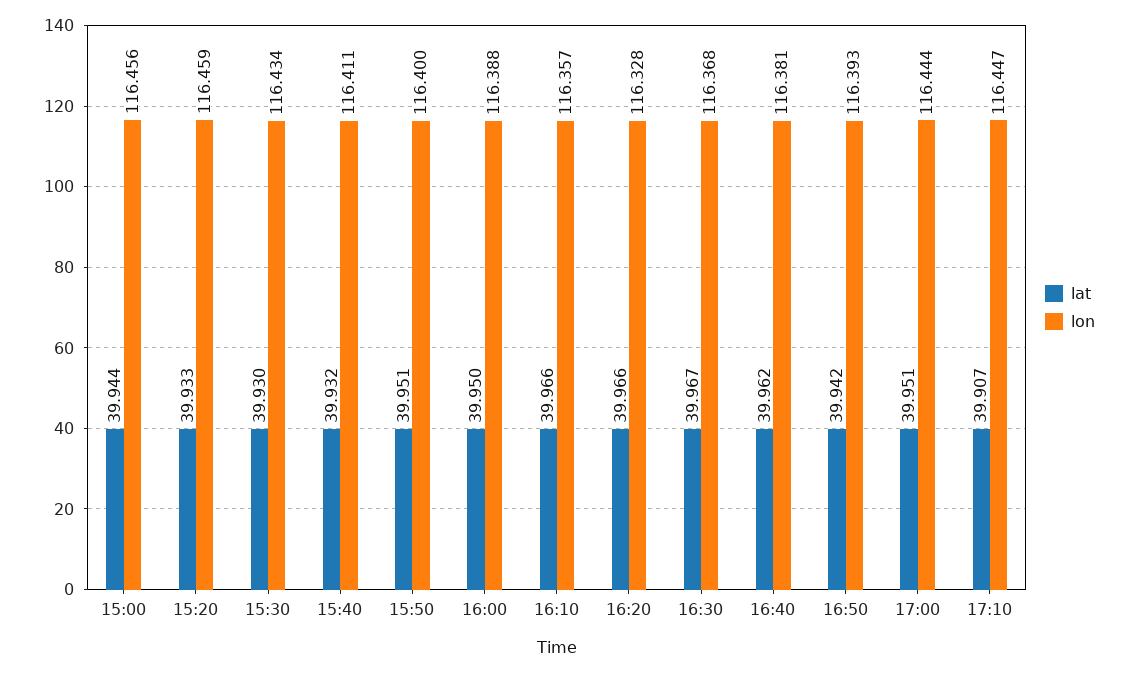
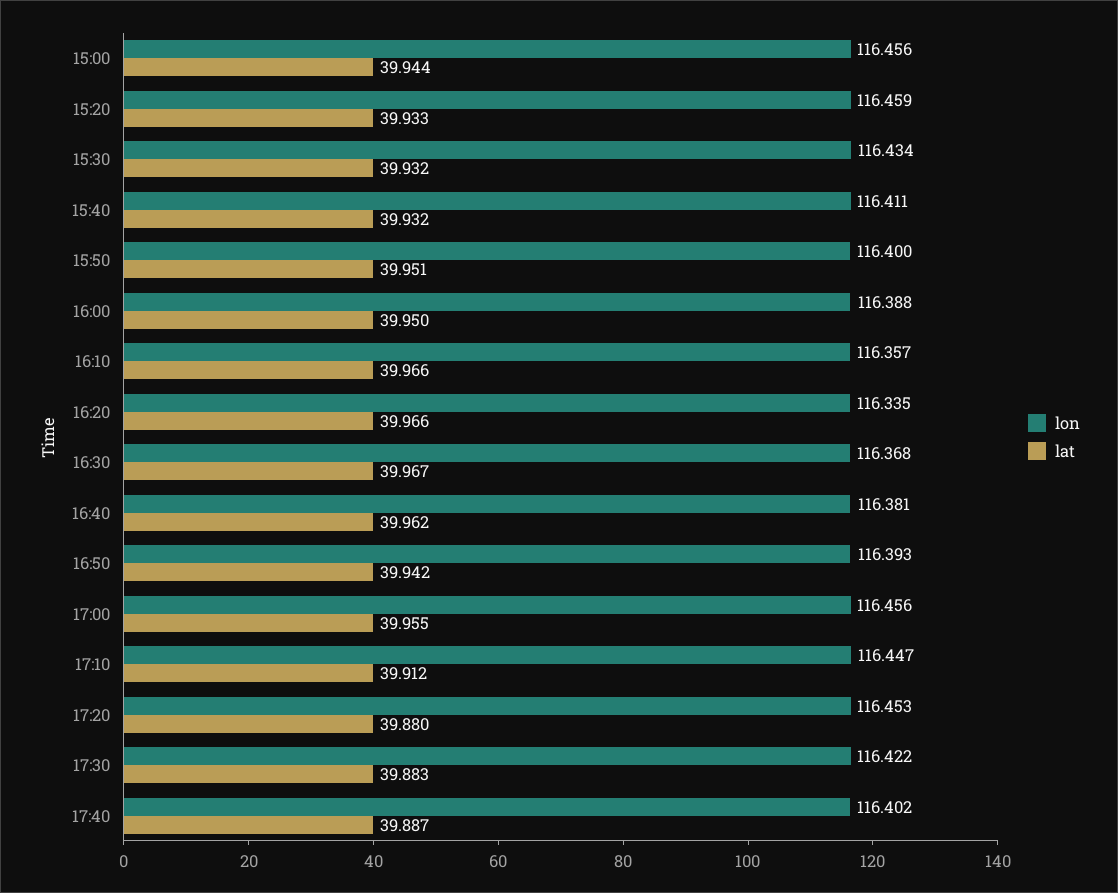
lat, 15:30: 39.93 -> 39.932
lon, 16:20: 116.328 -> 116.335
lat, 17:00: 39.951 -> 39.955
lon, 17:00: 116.444 -> 116.456
lat, 17:10: 39.907 -> 39.912
lon, 17:20: none -> 116.453
lat, 17:20: none -> 39.88
lon, 17:30: none -> 116.422
lat, 17:30: none -> 39.883
lon, 17:40: none -> 116.402
lat, 17:40: none -> 39.887

